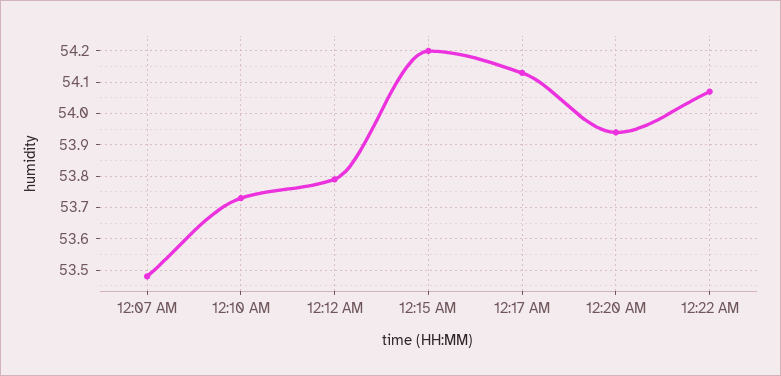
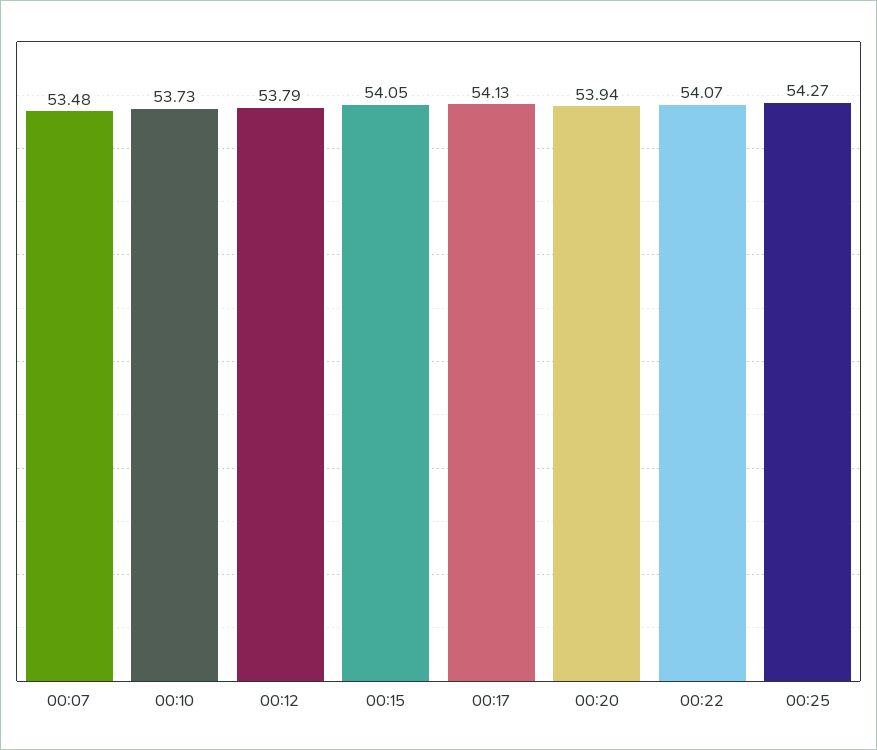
12:15 AM: 54.2 -> 54.05
00:25: none -> 54.27

